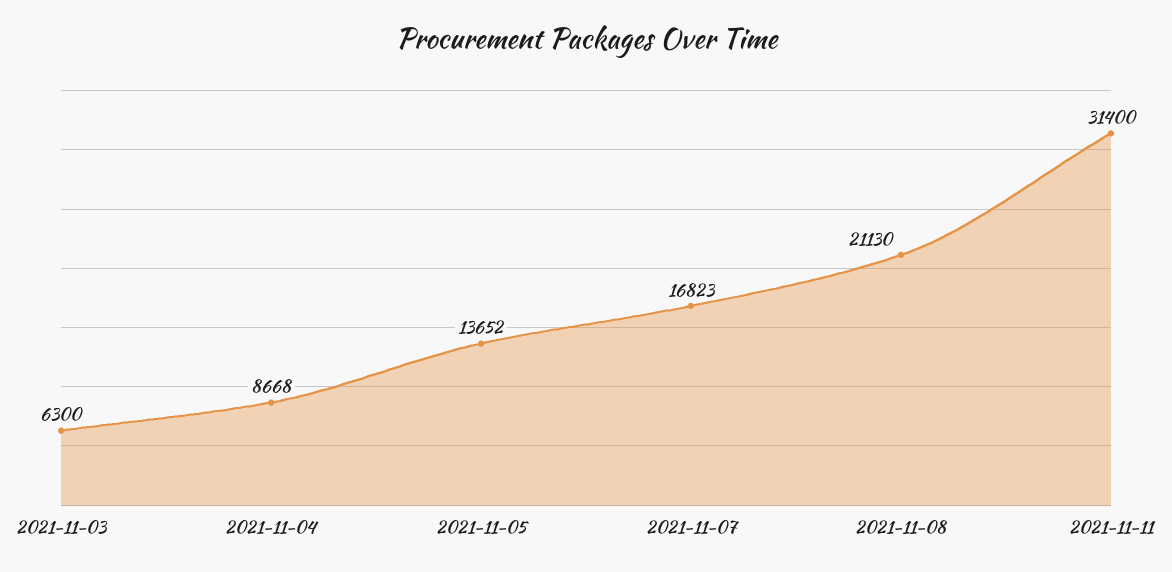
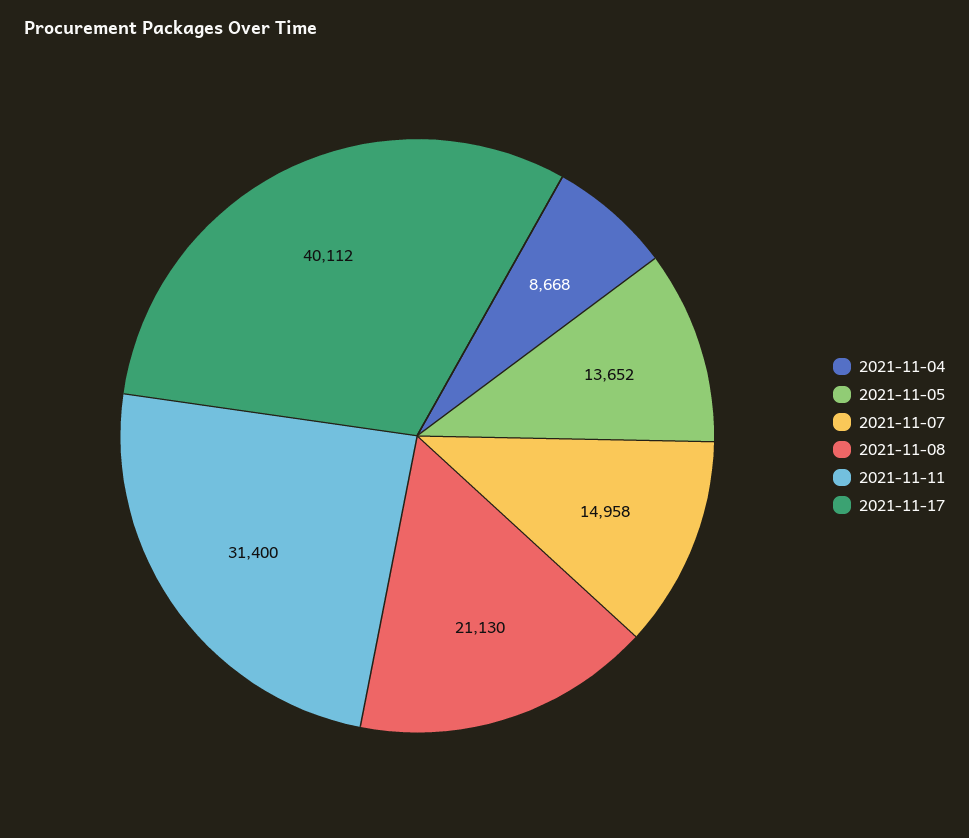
2021-11-03: 6300 -> none
2021-11-07: 16823 -> 14958
2021-11-17: none -> 40112

